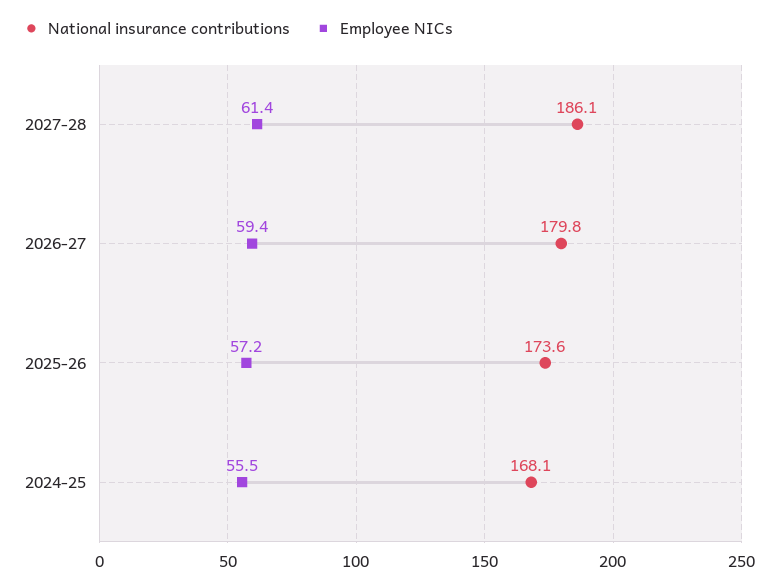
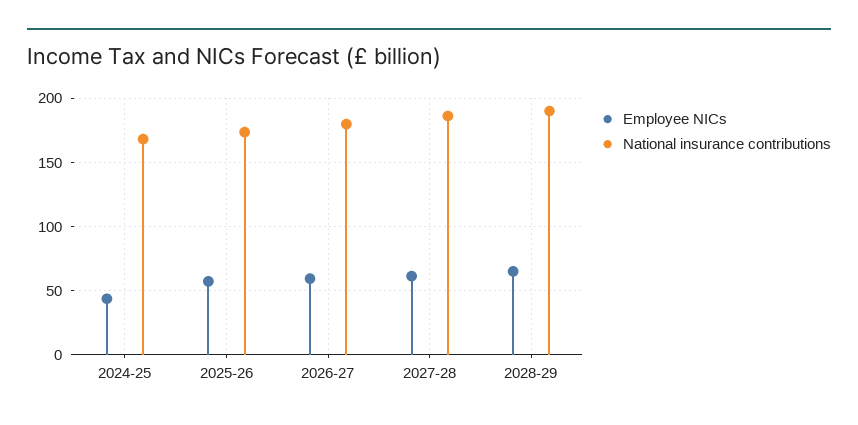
Employee NICs, 2024-25: 55.5 -> 45
Employee NICs, 2028-29: none -> 65
National insurance contributions, 2028-29: none -> 190

